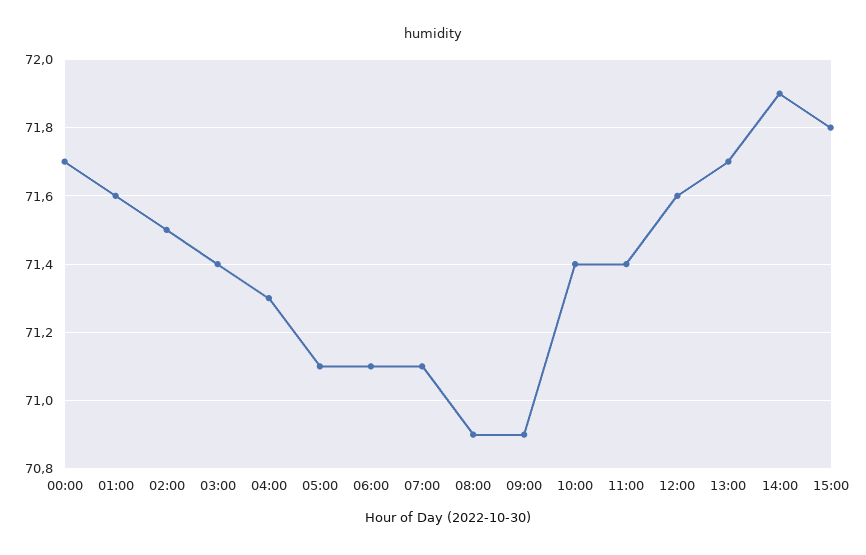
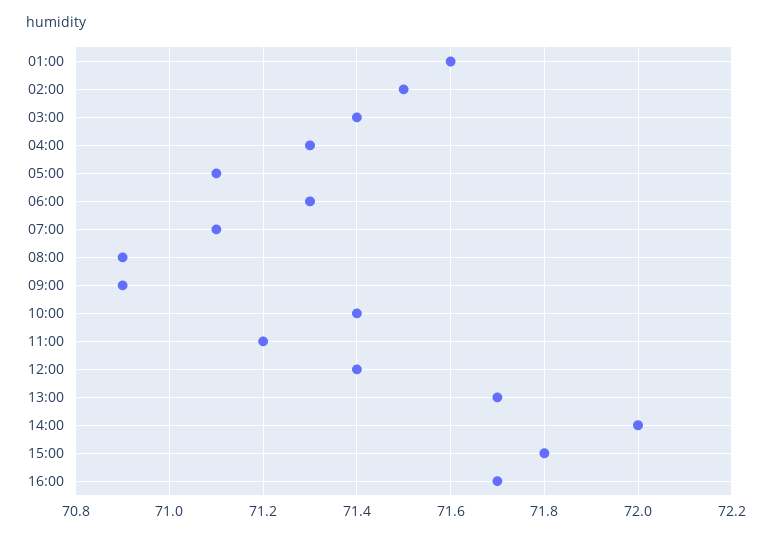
00:00: 71.7 -> none
06:00: 71.1 -> 71.3
11:00: 71.4 -> 71.2
12:00: 71.6 -> 71.4
14:00: 71.9 -> 72
16:00: none -> 71.7

